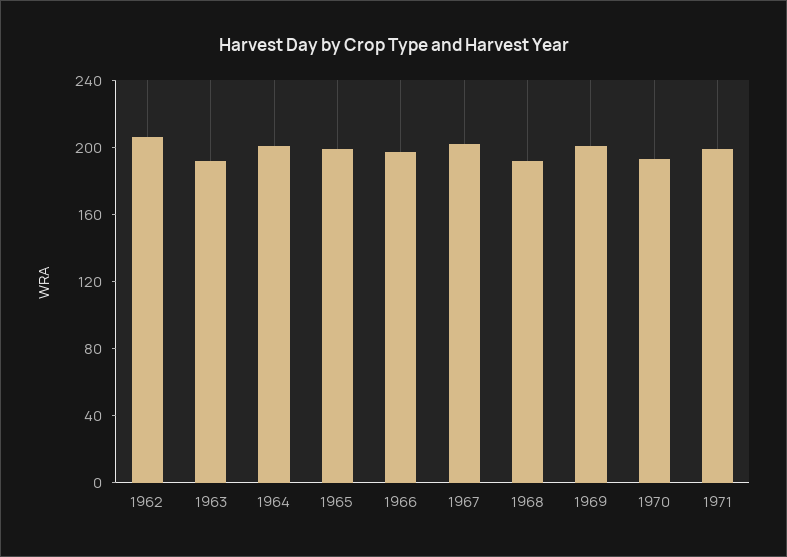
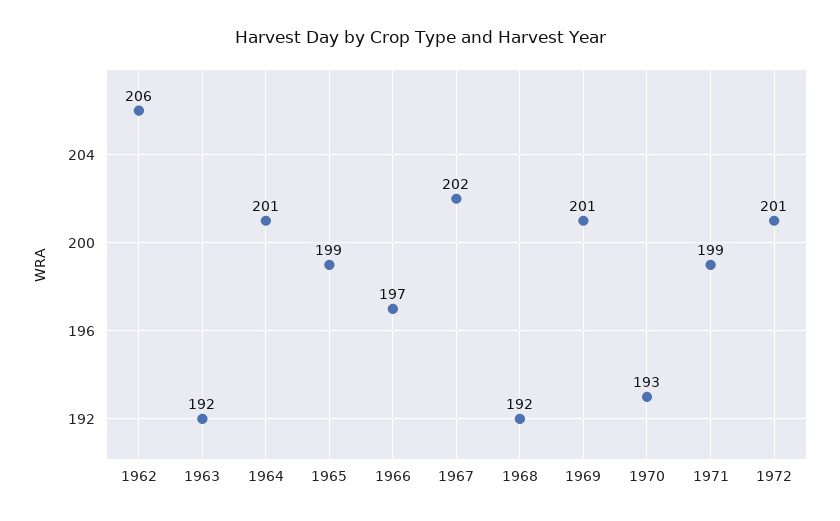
1972: none -> 201

